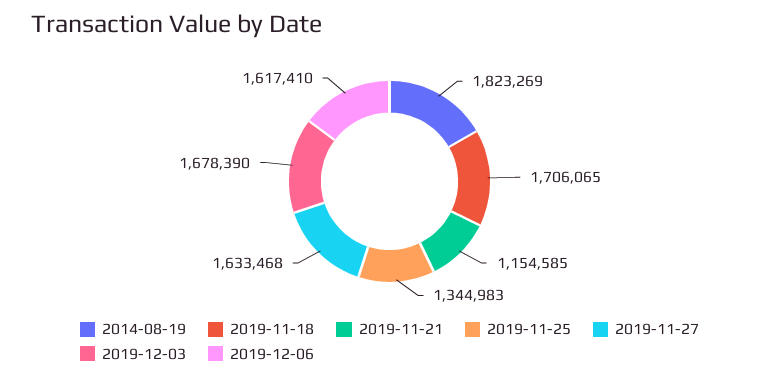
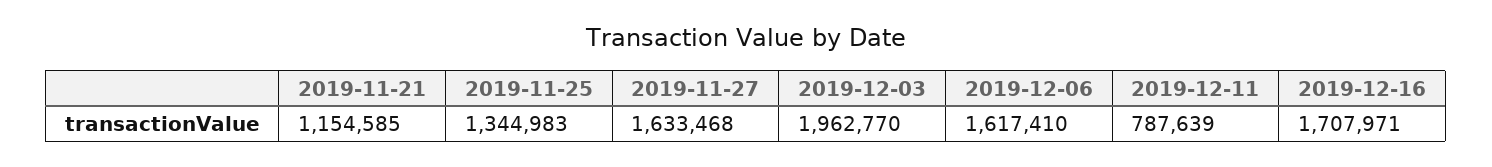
2014-08-19: 1823269 -> none
2019-11-18: 1706065 -> none
2019-12-03: 1678390 -> 1962770
2019-12-11: none -> 787639
2019-12-16: none -> 1707971

